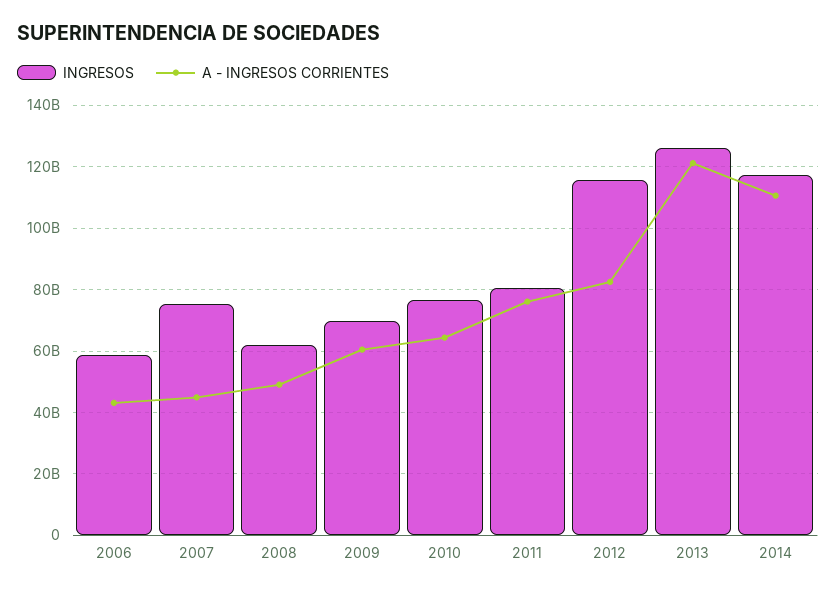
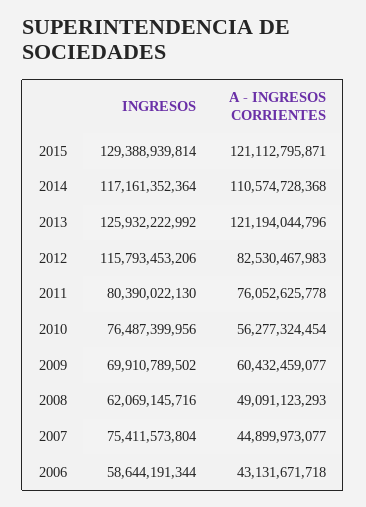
A - INGRESOS CORRIENTES, 2010: 64000000000 -> 56277324454
INGRESOS, 2015: none -> 129388939814
A - INGRESOS CORRIENTES, 2015: none -> 121112795871

